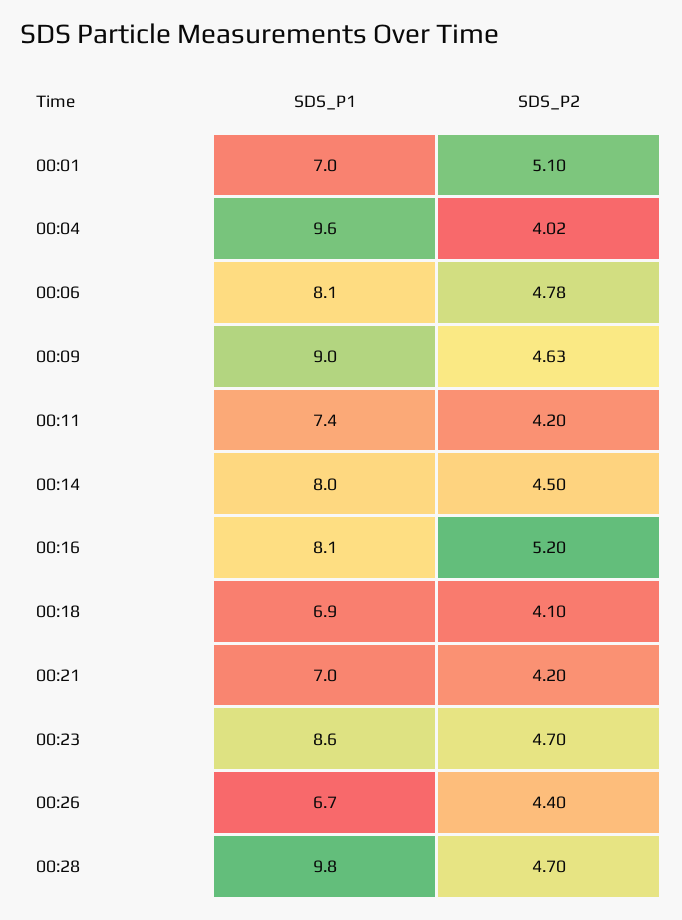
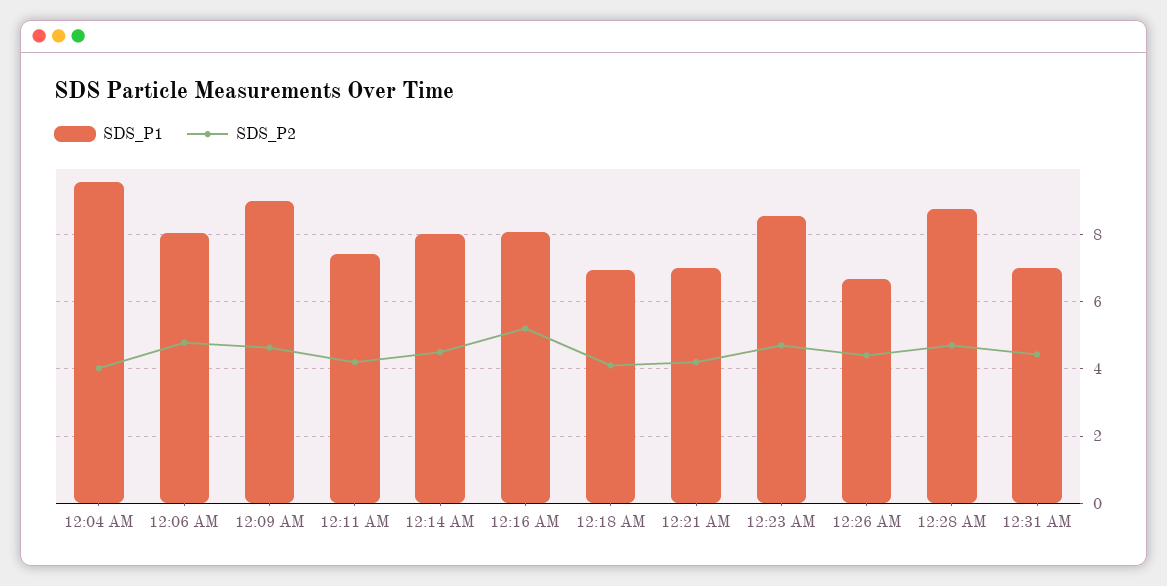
SDS_P1, 00:01: 7 -> none
SDS_P2, 00:01: 5.1 -> none
SDS_P1, 00:28: 9.8 -> 8.8
SDS_P1, 12:31 AM: none -> 7
SDS_P2, 12:31 AM: none -> 4.4

